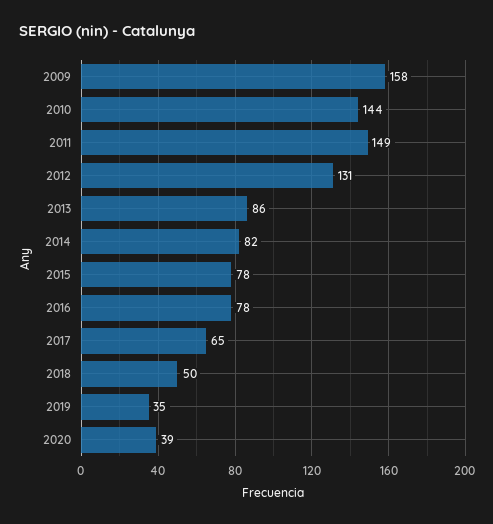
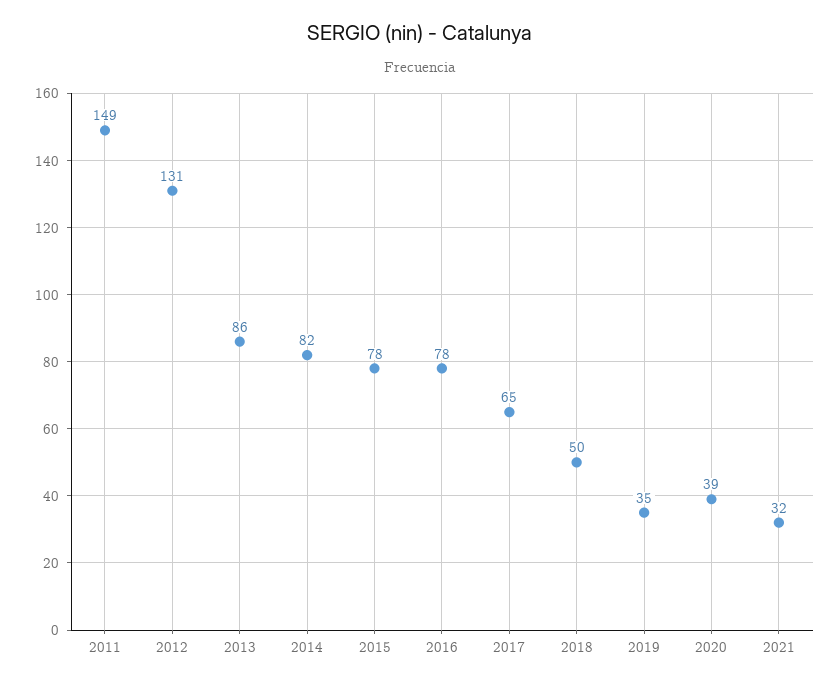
2009: 158 -> none
2010: 144 -> none
2021: none -> 32

